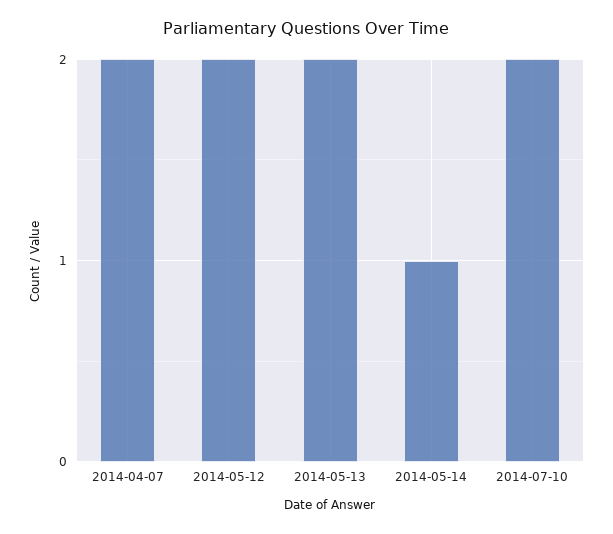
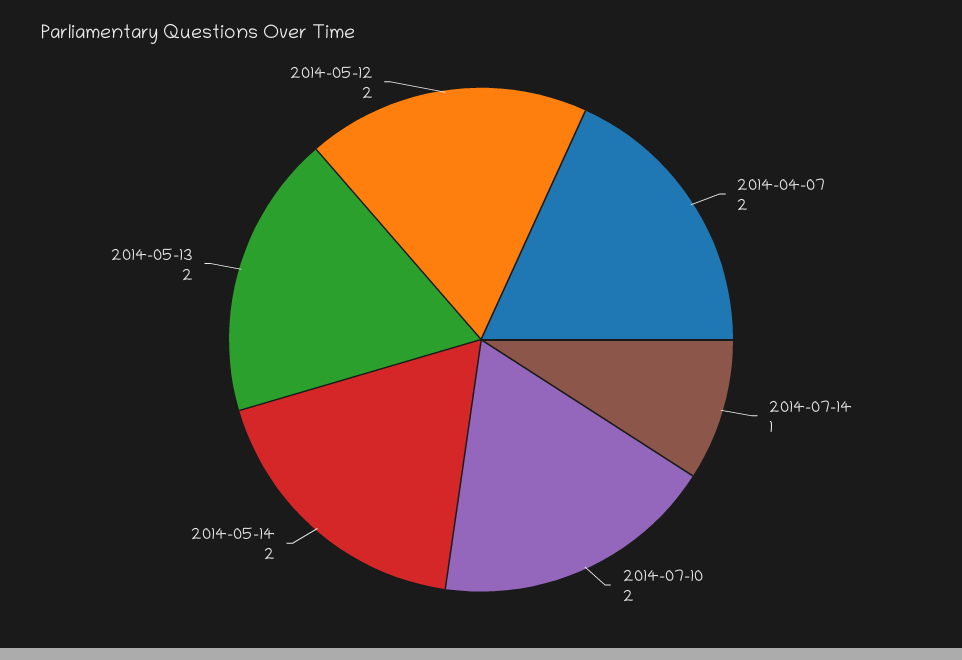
2014-05-14: 1 -> 2
2014-07-14: none -> 1

